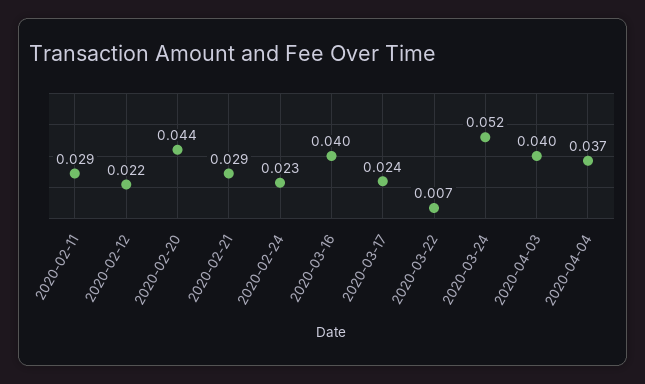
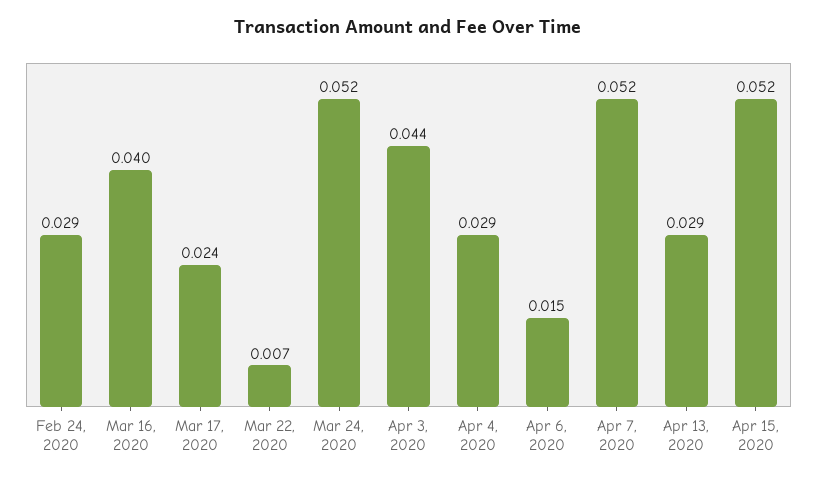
2020-02-11: 0.029 -> none
2020-02-12: 0.022 -> none
2020-02-20: 0.044 -> none
2020-02-21: 0.029 -> none
2020-02-24: 0.023 -> 0.029
2020-04-03: 0.04 -> 0.044
2020-04-04: 0.037 -> 0.029
Apr 6, 2020: none -> 0.015
Apr 7, 2020: none -> 0.052
Apr 13, 2020: none -> 0.029
Apr 15, 2020: none -> 0.052

